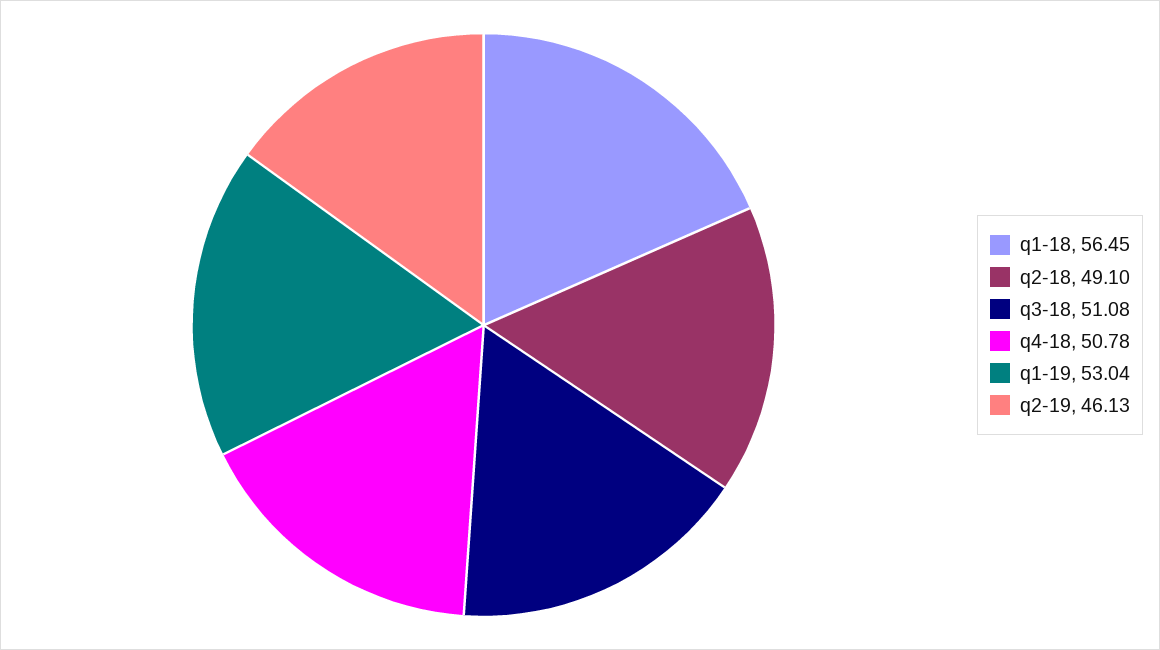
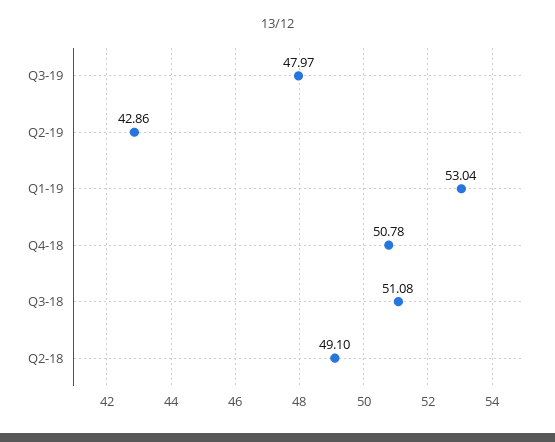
q1-18: 56.45 -> none
q2-19: 46.13 -> 42.86
Q3-19: none -> 47.97

